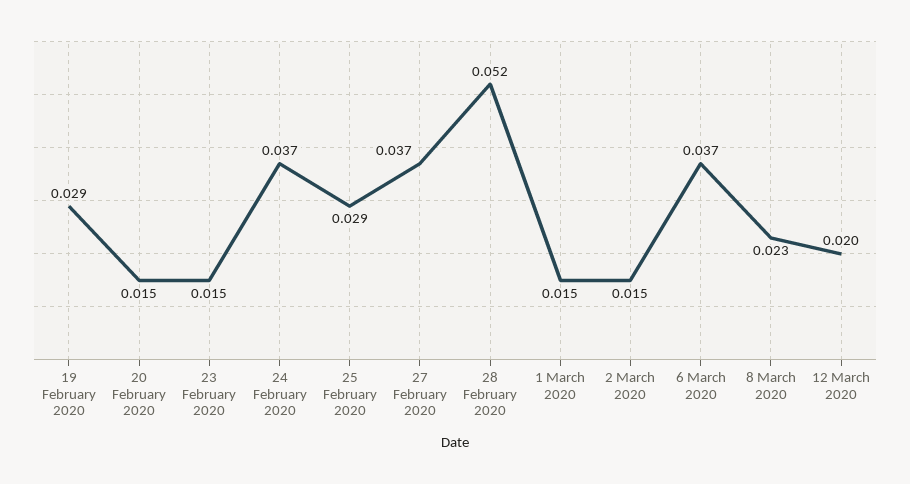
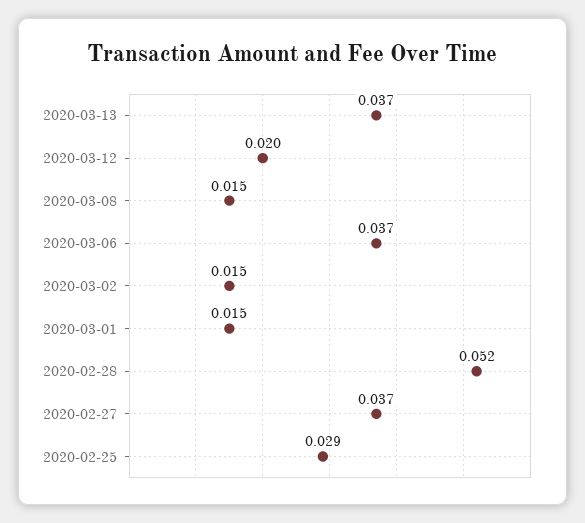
19 February 2020: 0.029 -> none
20 February 2020: 0.015 -> none
23 February 2020: 0.015 -> none
24 February 2020: 0.037 -> none
8 March 2020: 0.023 -> 0.015
2020-03-13: none -> 0.037

